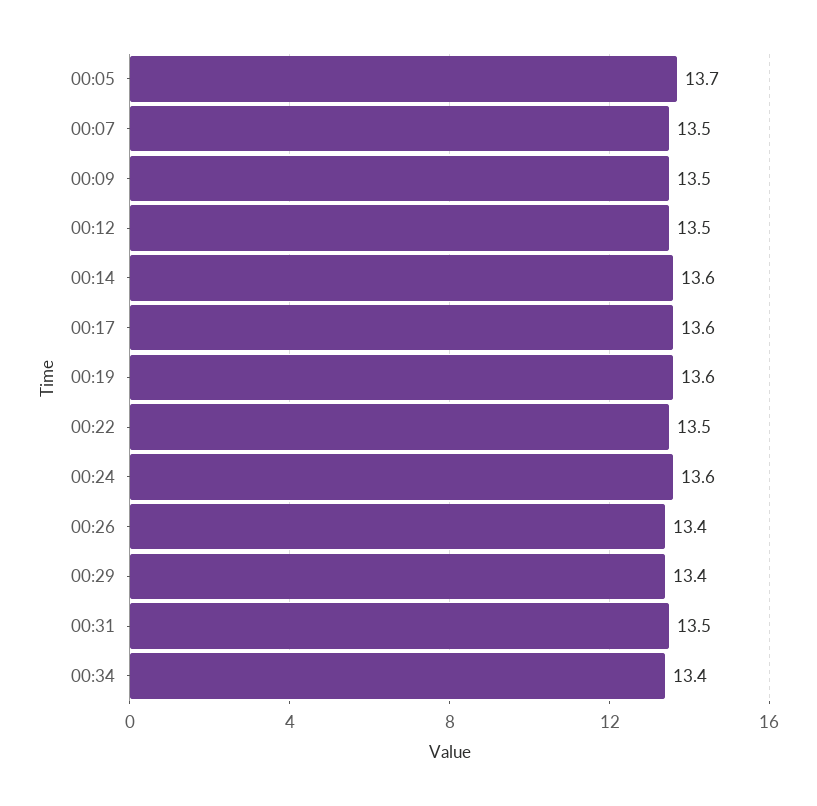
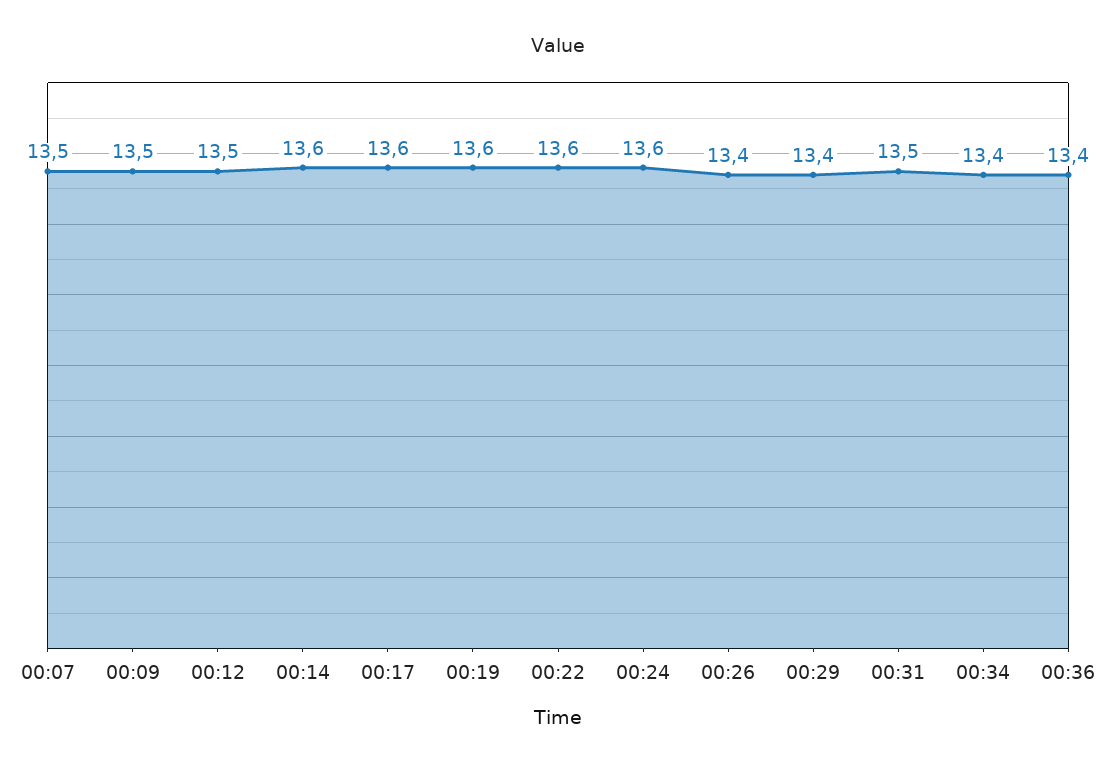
00:05: 13.7 -> none
00:22: 13.5 -> 13.6
00:36: none -> 13.4

